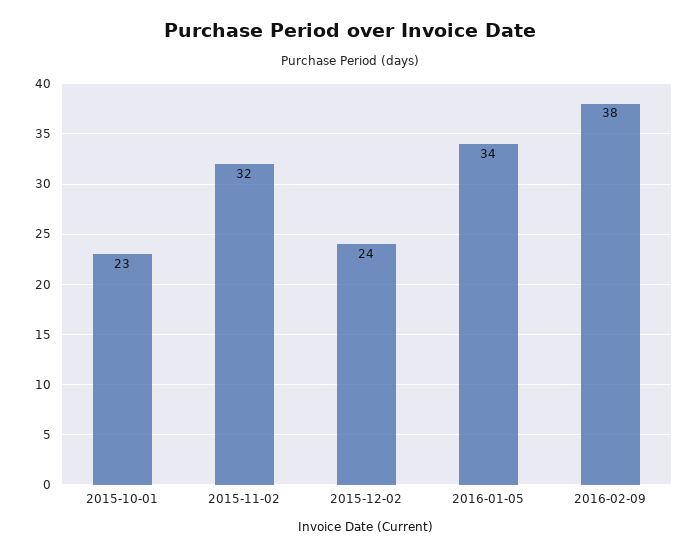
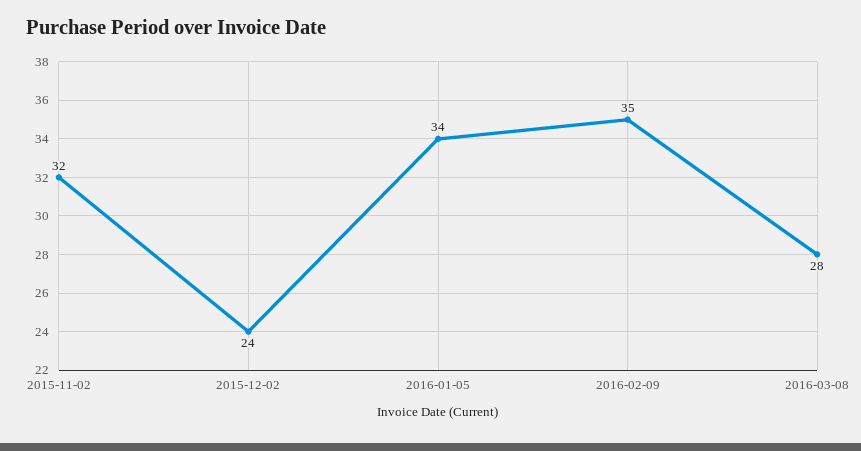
2015-10-01: 23 -> none
2016-02-09: 38 -> 35
2016-03-08: none -> 28

